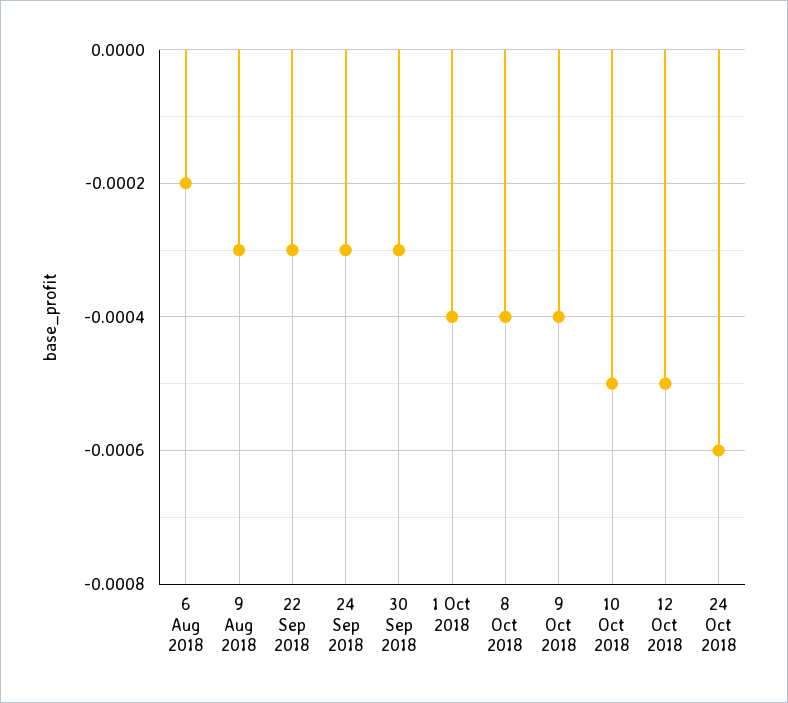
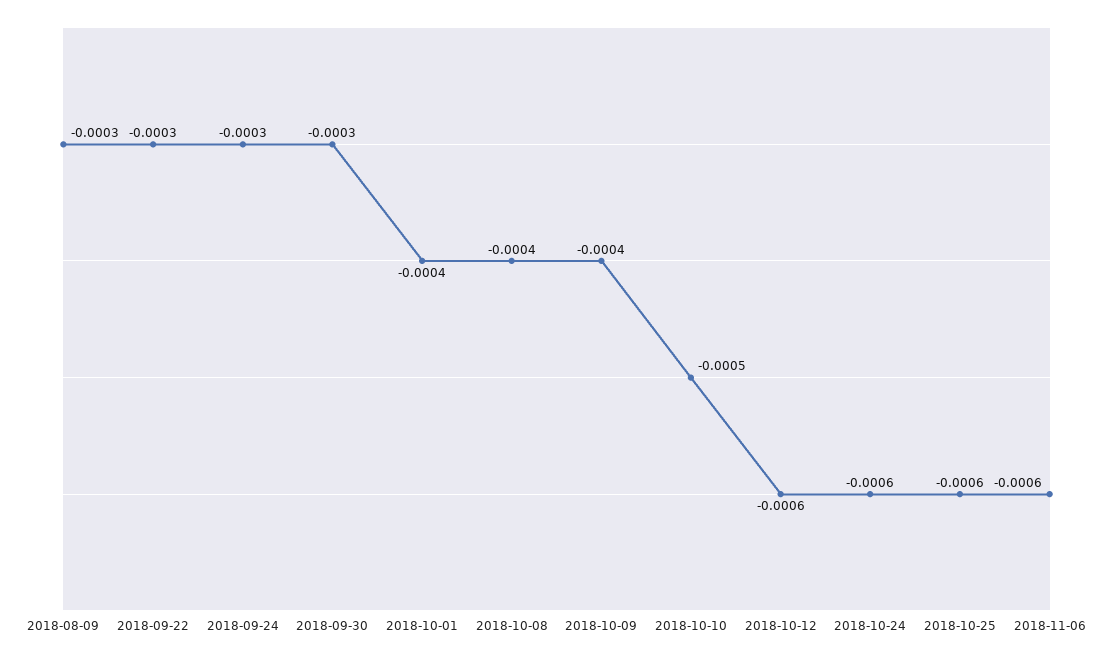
6 Aug 2018: -0.0002 -> none
12 Oct 2018: -0.0005 -> -0.0006
2018-10-25: none -> -0.0006
2018-11-06: none -> -0.0006

